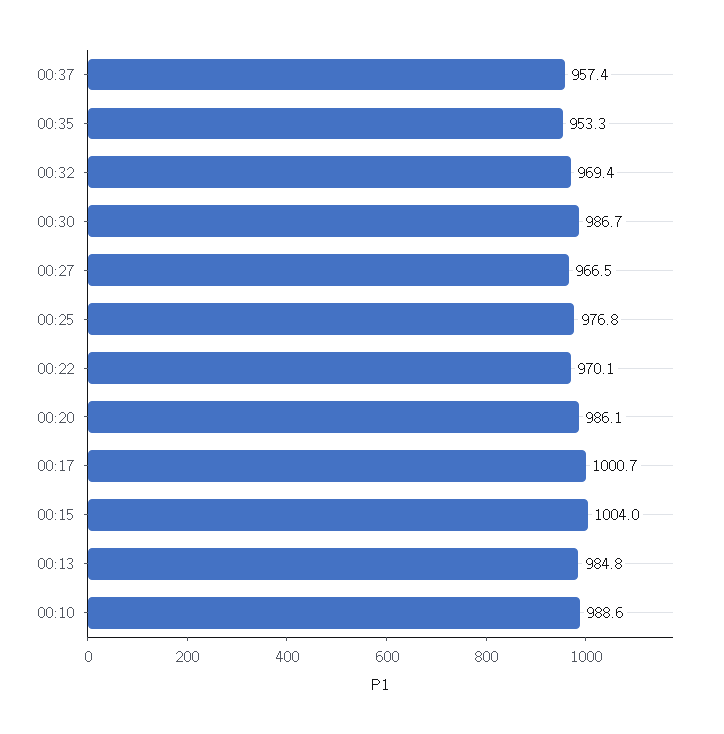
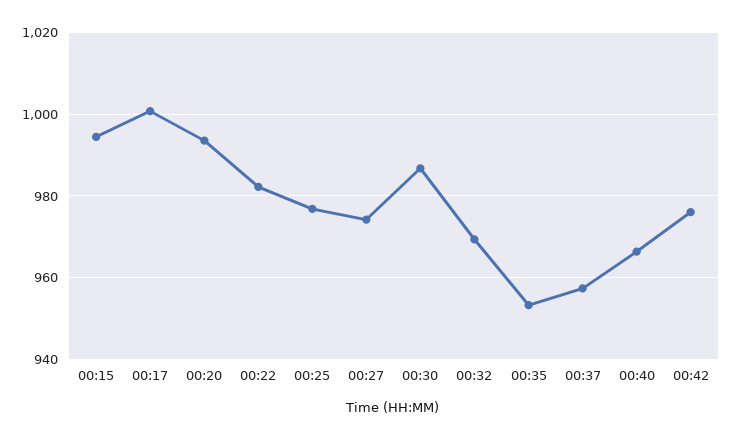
00:27: 966.5 -> 974
00:22: 970.1 -> 982
00:20: 986.1 -> 994
00:15: 1004 -> 994
00:13: 984.8 -> none
00:10: 988.6 -> none
00:40: none -> 966
00:42: none -> 976

